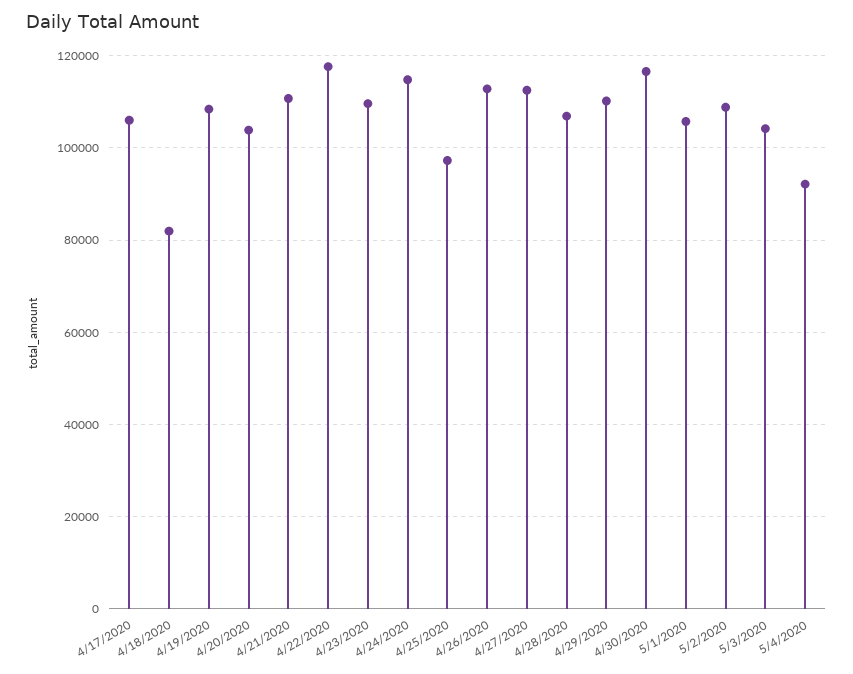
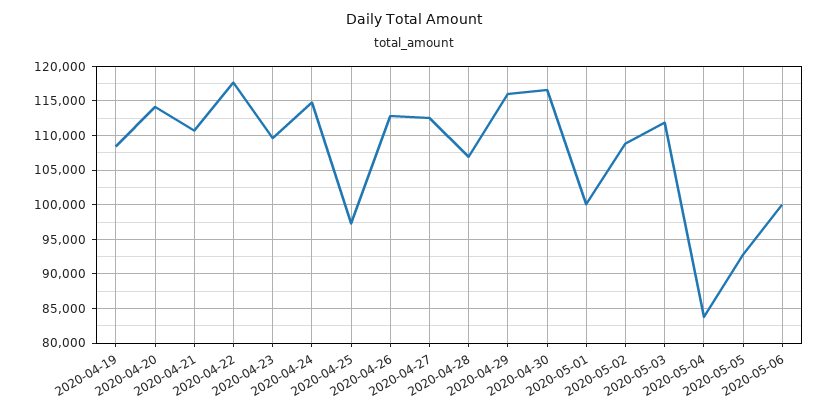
4/17/2020: 106000 -> none
4/18/2020: 82000 -> none
4/20/2020: 104000 -> 114000
4/29/2020: 110000 -> 116000
5/1/2020: 106000 -> 100000
5/3/2020: 104000 -> 112000
5/4/2020: 92000 -> 84000
2020-05-05: none -> 93000
2020-05-06: none -> 100000

